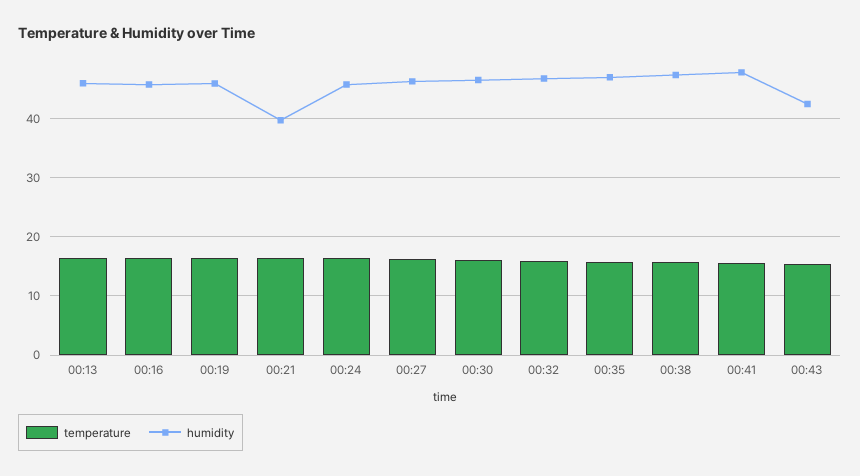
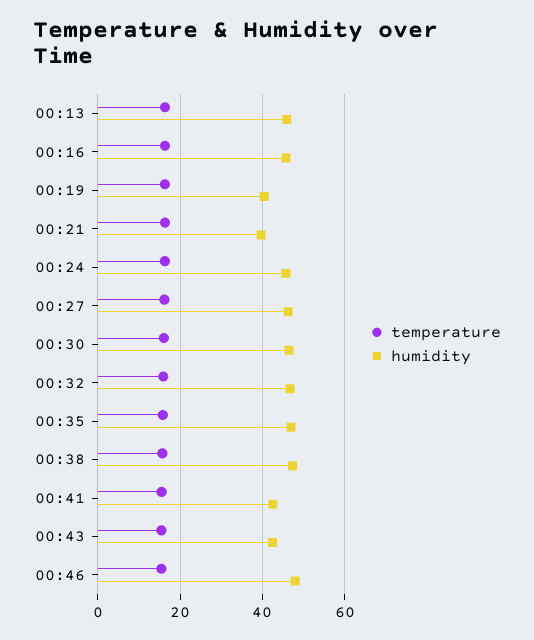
humidity, 00:19: 46 -> 40
humidity, 00:41: 48 -> 42
temperature, 00:46: none -> 16
humidity, 00:46: none -> 48

